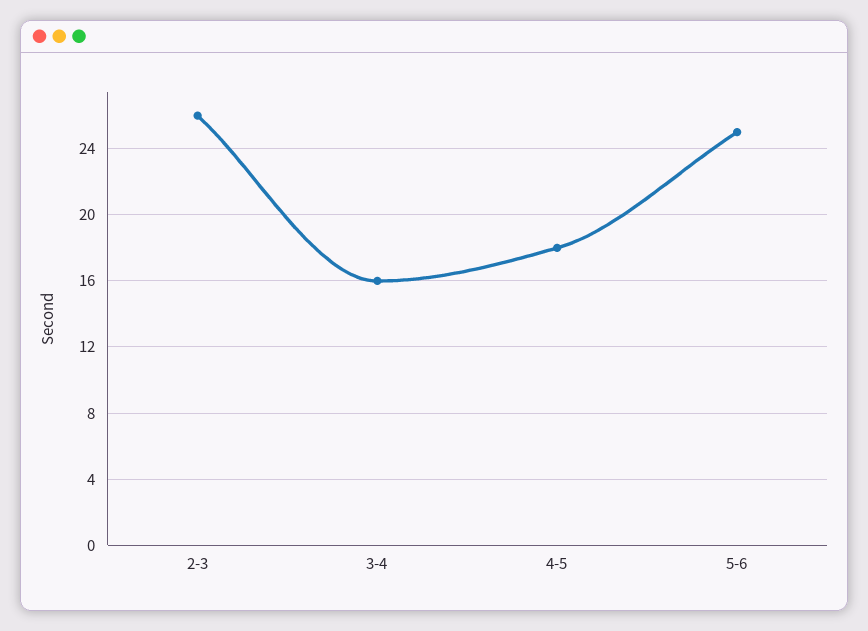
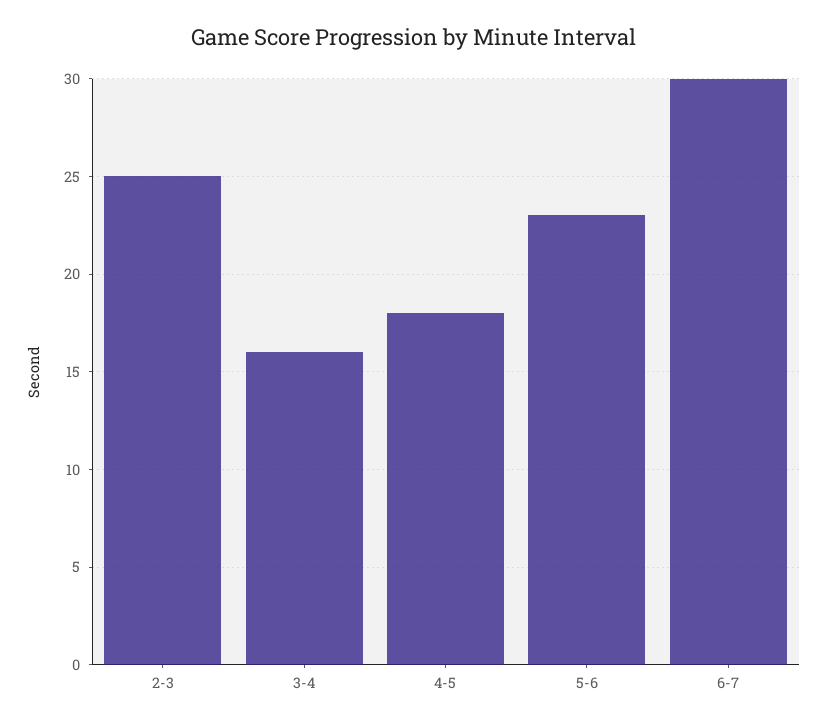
2-3: 26 -> 25
5-6: 25 -> 23
6-7: none -> 30

